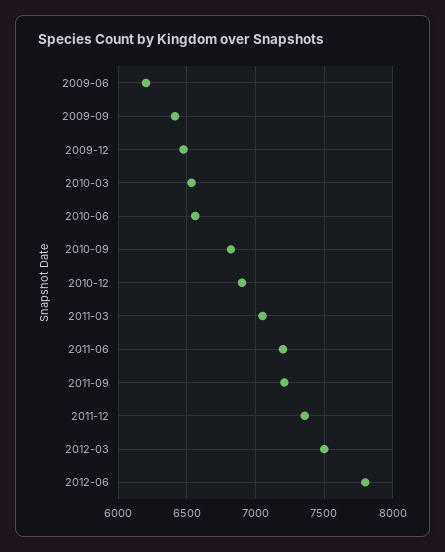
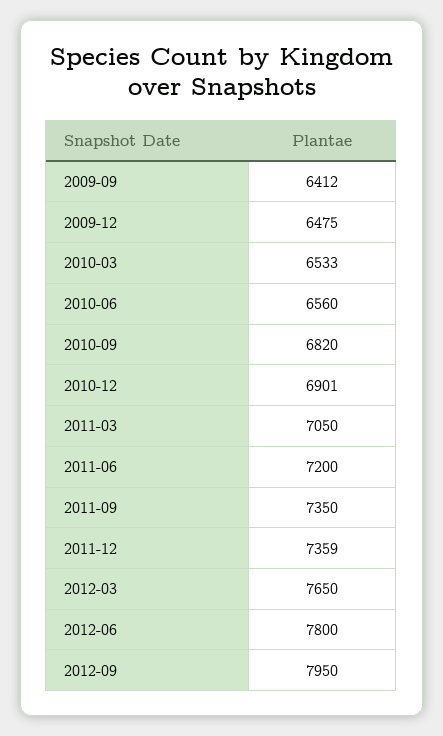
2009-06: 6200 -> none
2011-09: 7200 -> 7350
2012-03: 7500 -> 7650
2012-09: none -> 7950

